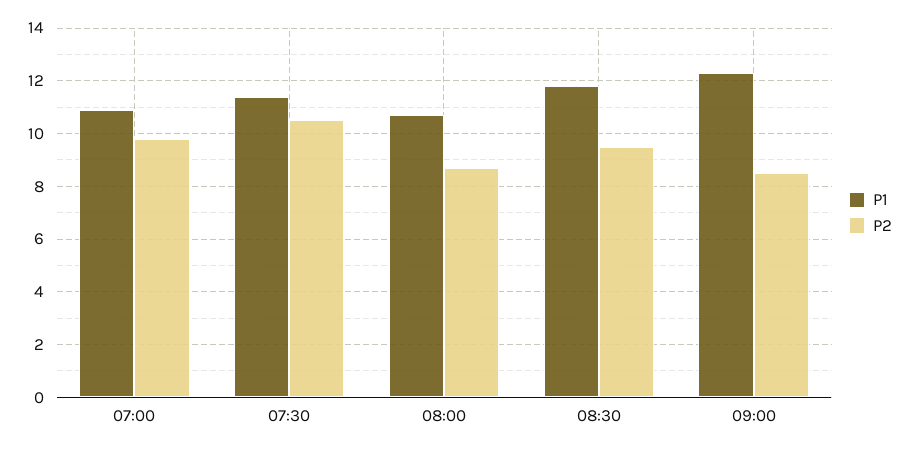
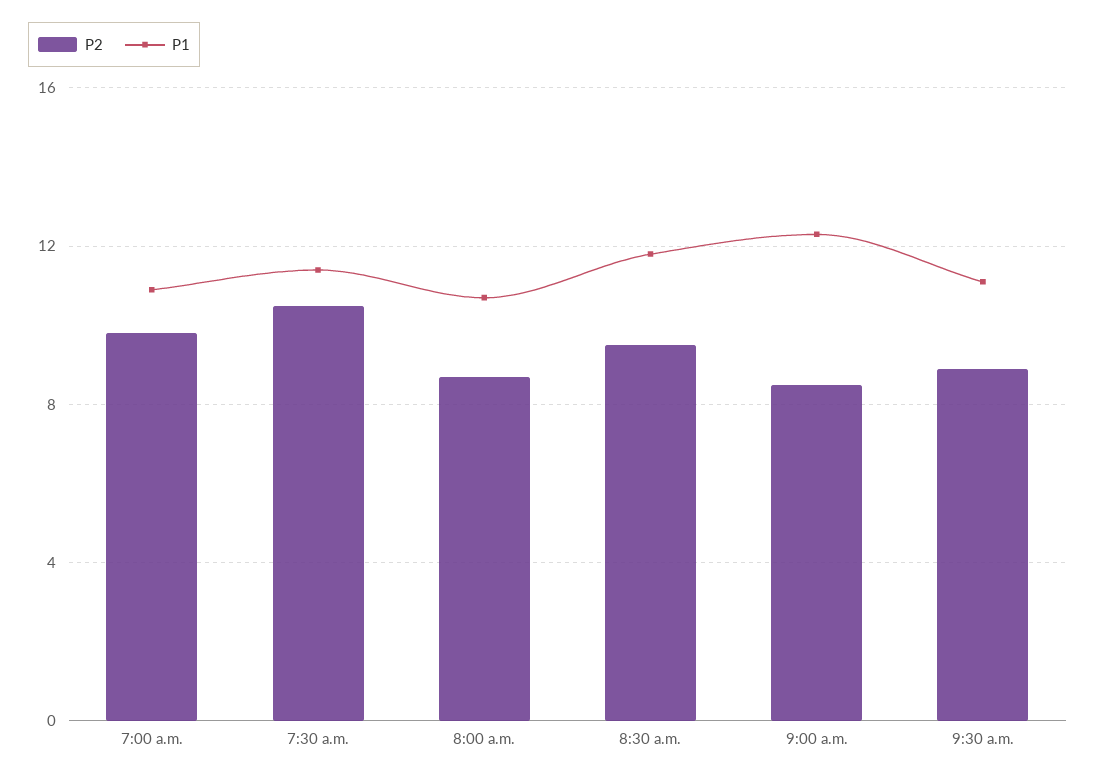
P2, 9:30 a.m.: none -> 9
P1, 9:30 a.m.: none -> 11

